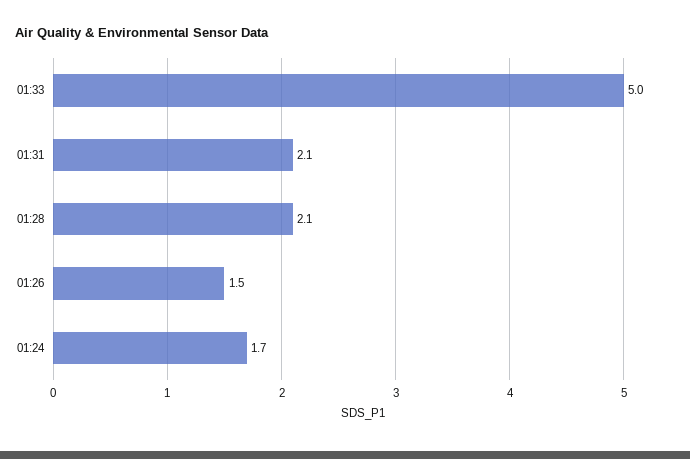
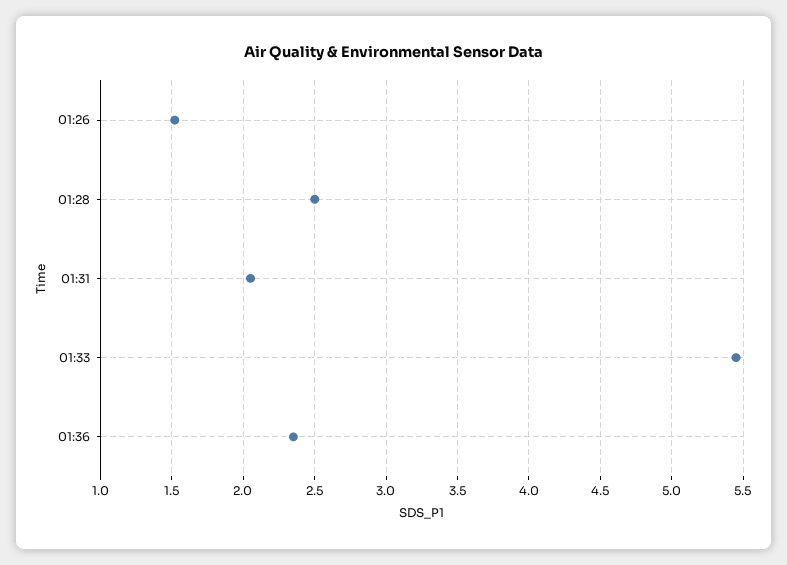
01:33: 5 -> 5.45
01:28: 2.1 -> 2.5
01:24: 1.7 -> none
01:36: none -> 2.35

